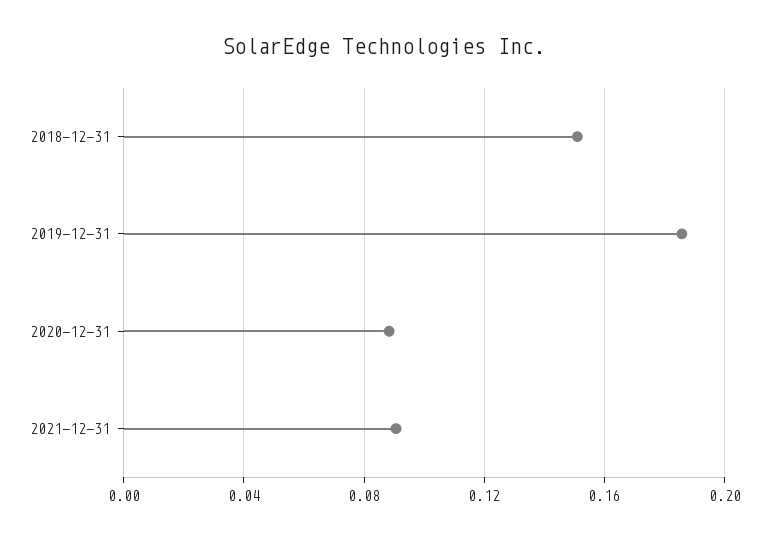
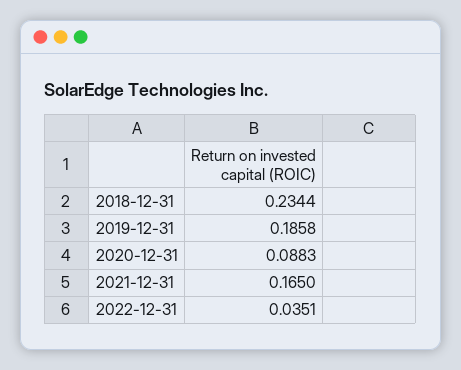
2018-12-31: 0.15 -> 0.2344
2021-12-31: 0.09 -> 0.165
2022-12-31: none -> 0.0351

